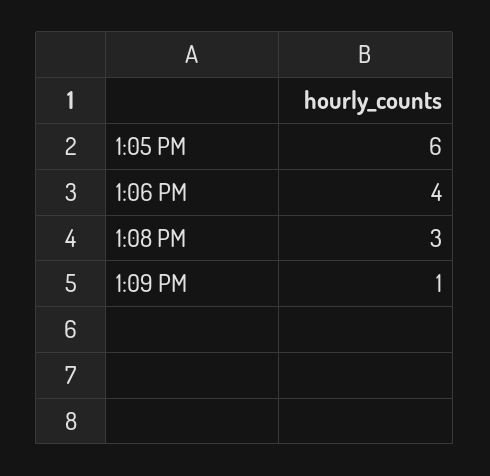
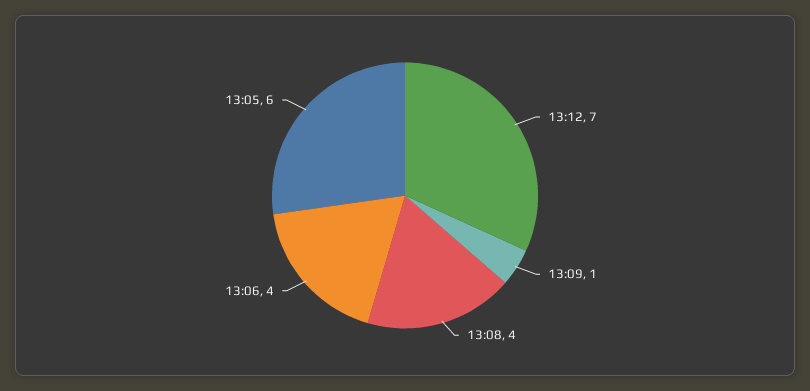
1:08 PM: 3 -> 4
13:12: none -> 7

